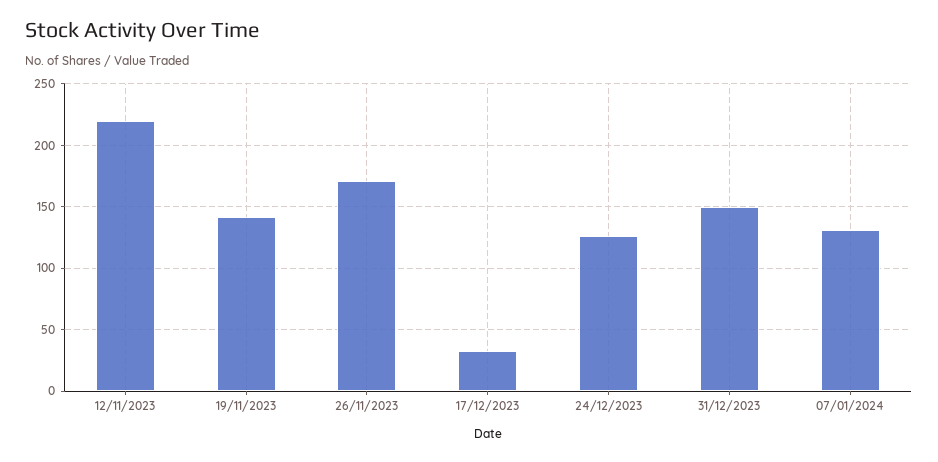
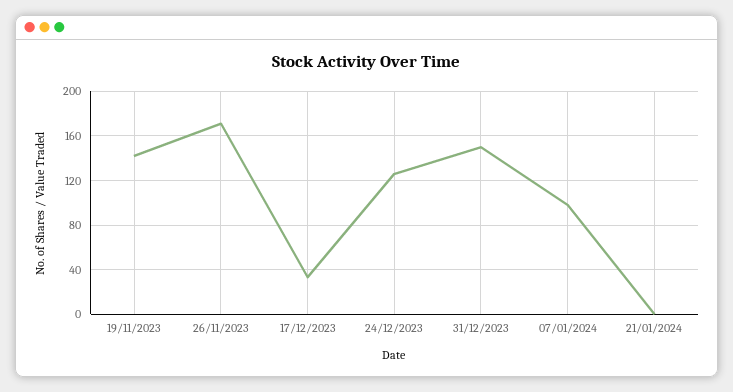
12/11/2023: 220 -> none
07/01/2024: 130 -> 100
21/01/2024: none -> 0

